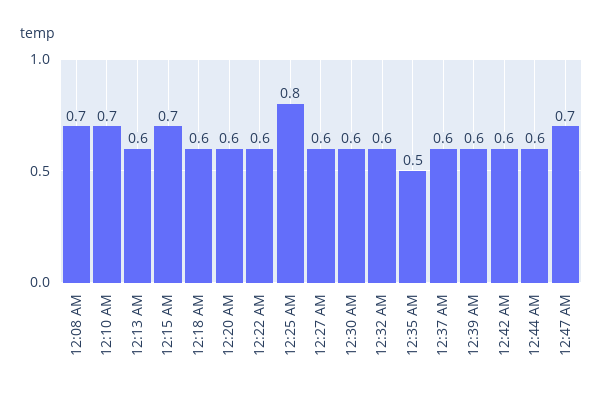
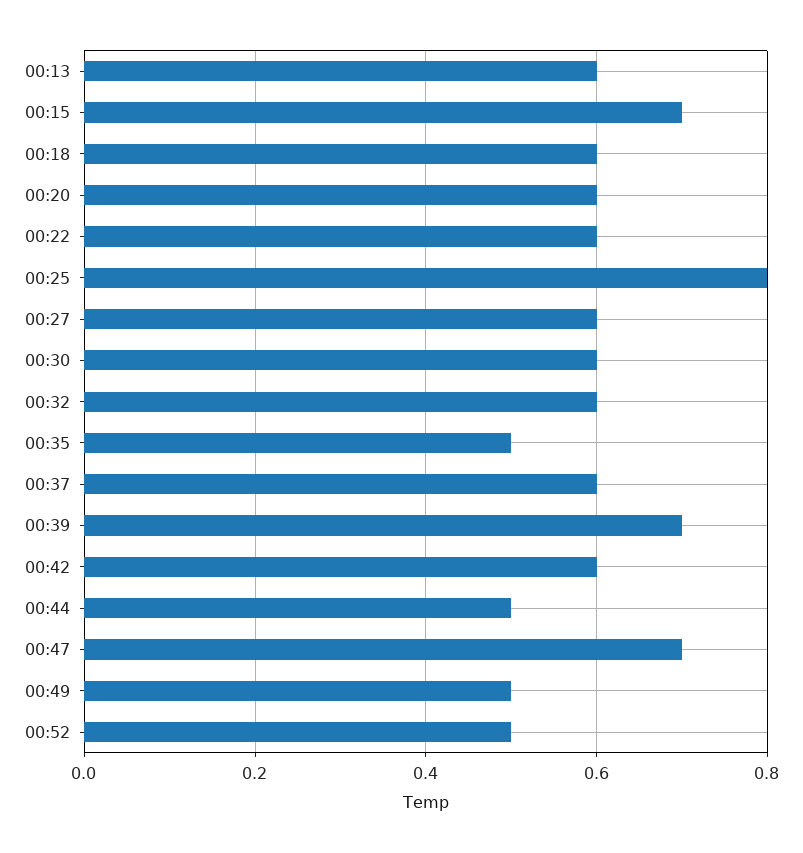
12:08 AM: 0.7 -> none
12:10 AM: 0.7 -> none
12:39 AM: 0.6 -> 0.7
12:44 AM: 0.6 -> 0.5
00:49: none -> 0.5
00:52: none -> 0.5

